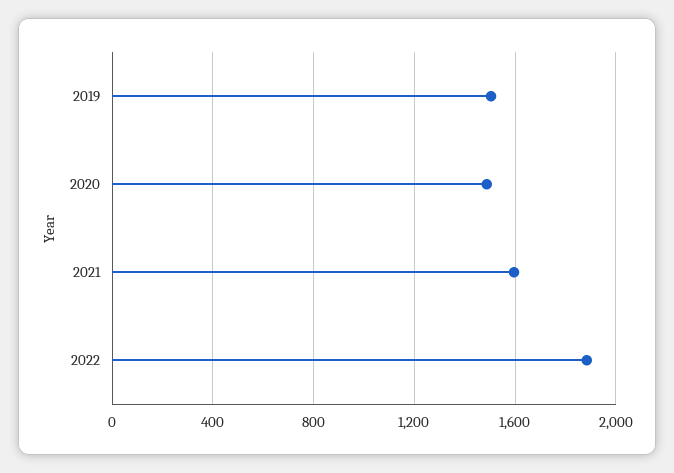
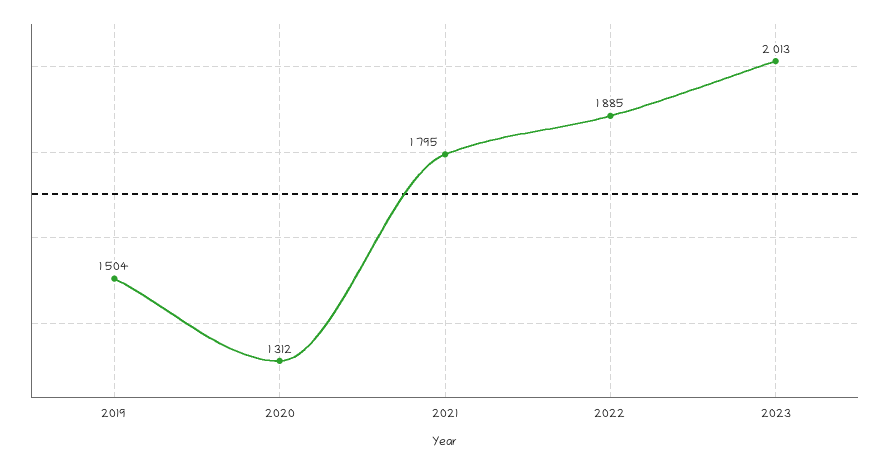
2020: 1500 -> 1312
2021: 1600 -> 1795
2023: none -> 2013

